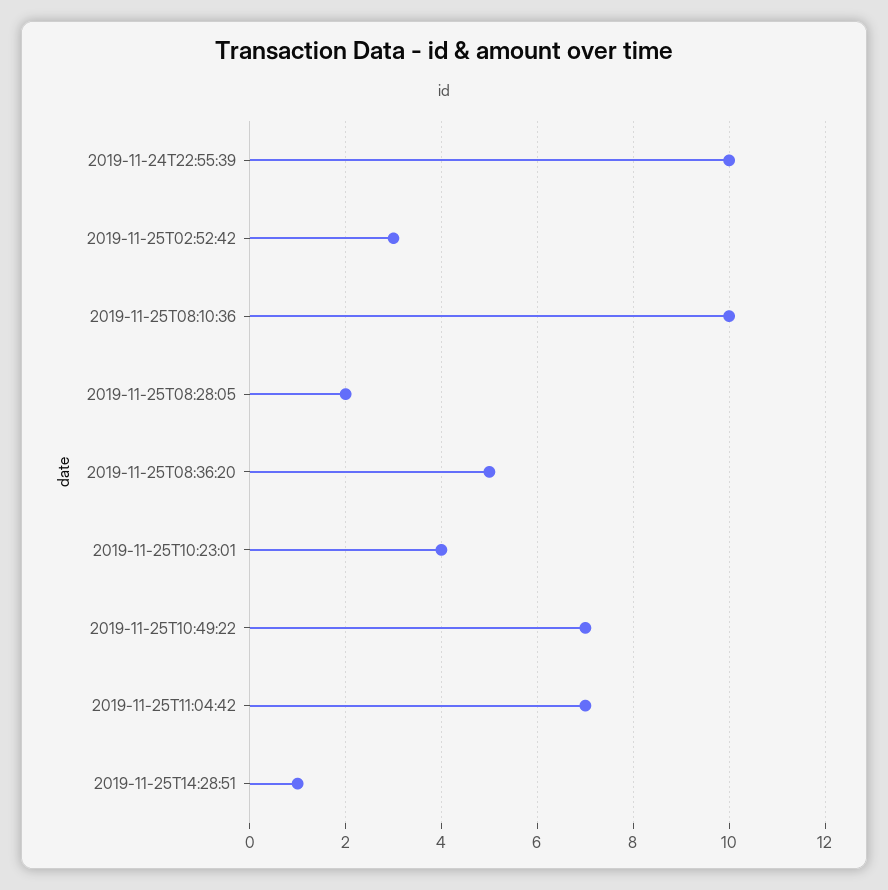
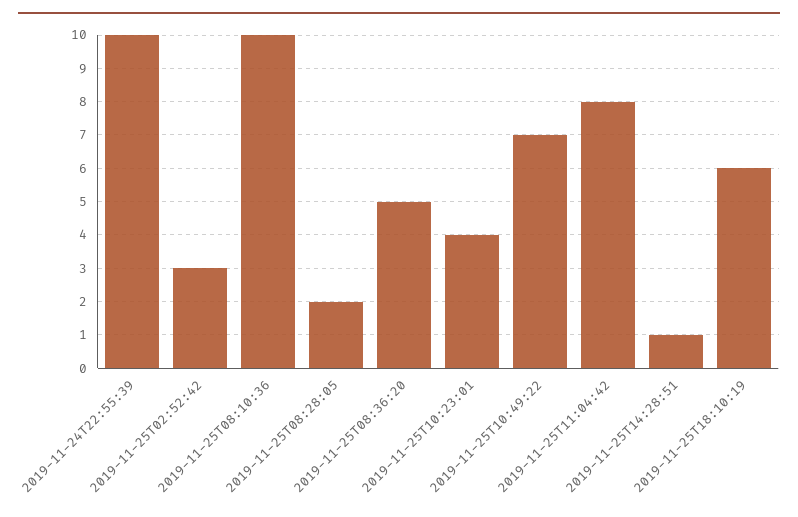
2019-11-25T11:04:42: 7 -> 8
2019-11-25T18:10:19: none -> 6

